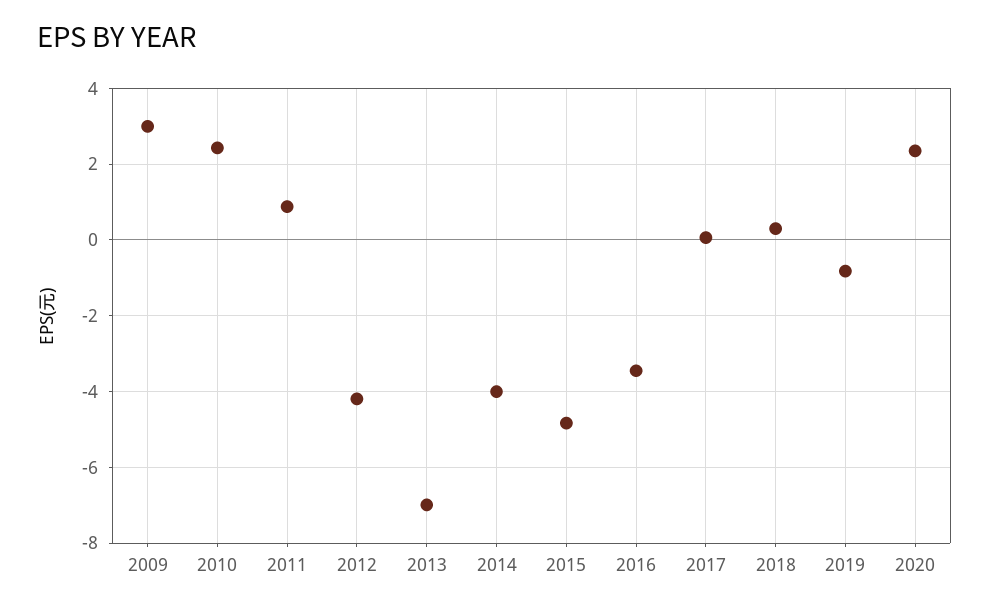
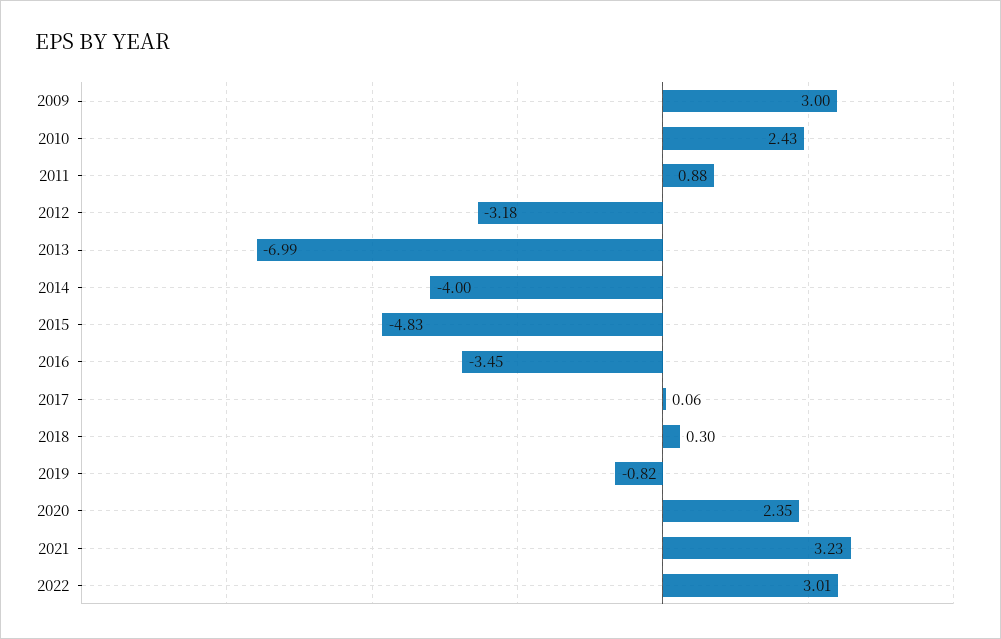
2012: -4.2 -> -3.18
2021: none -> 3.23
2022: none -> 3.01

